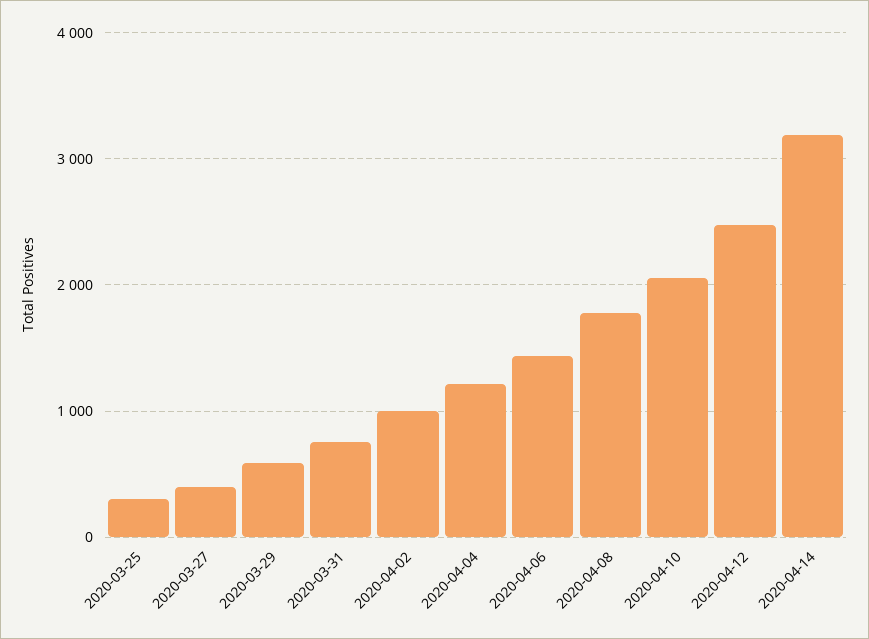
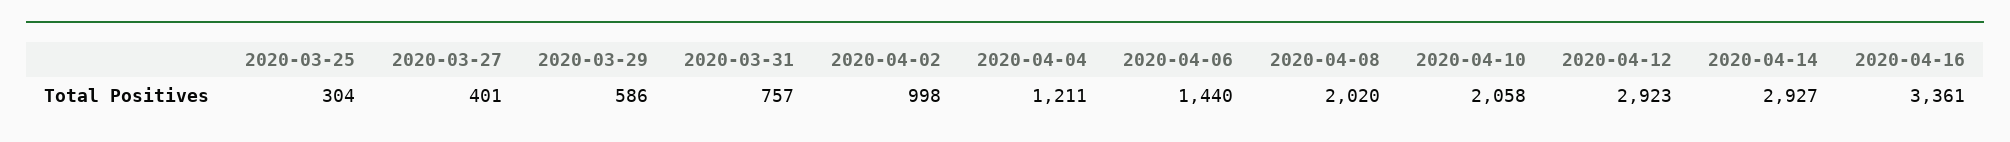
2020-04-08: 1800 -> 2020
2020-04-12: 2500 -> 2923
2020-04-14: 3200 -> 2927
2020-04-16: none -> 3361

